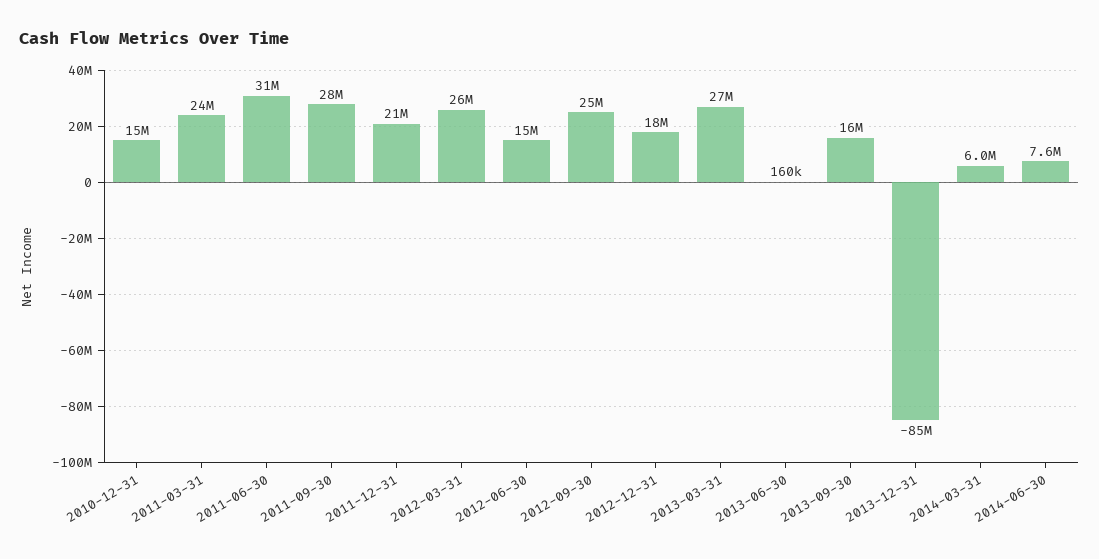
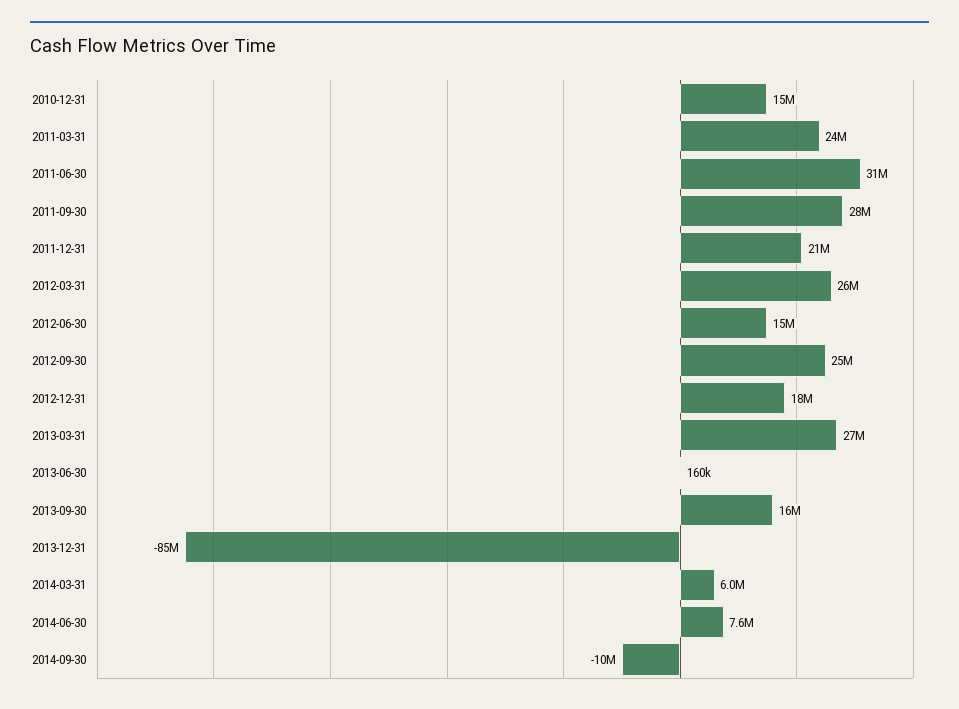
2014-09-30: none -> -10000000

